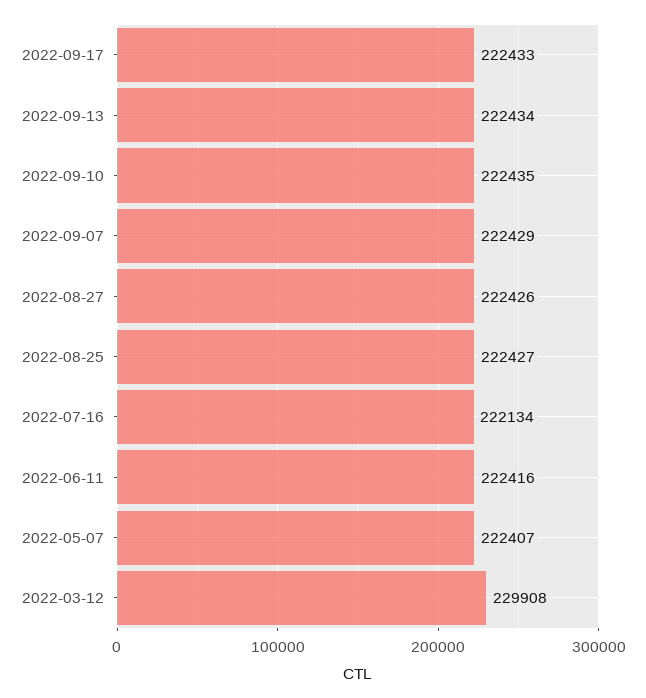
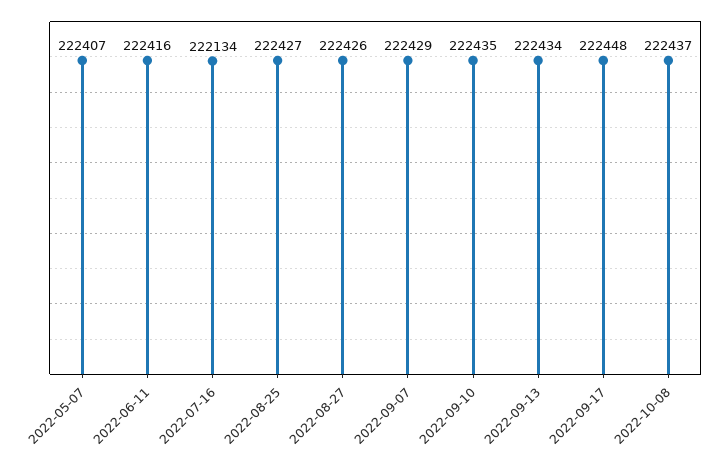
2022-09-17: 222433 -> 222448
2022-03-12: 229908 -> none
2022-10-08: none -> 222437

